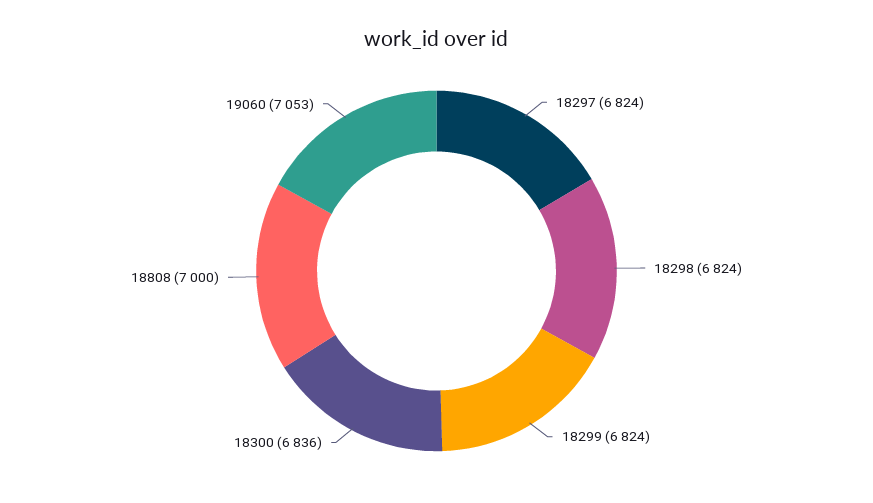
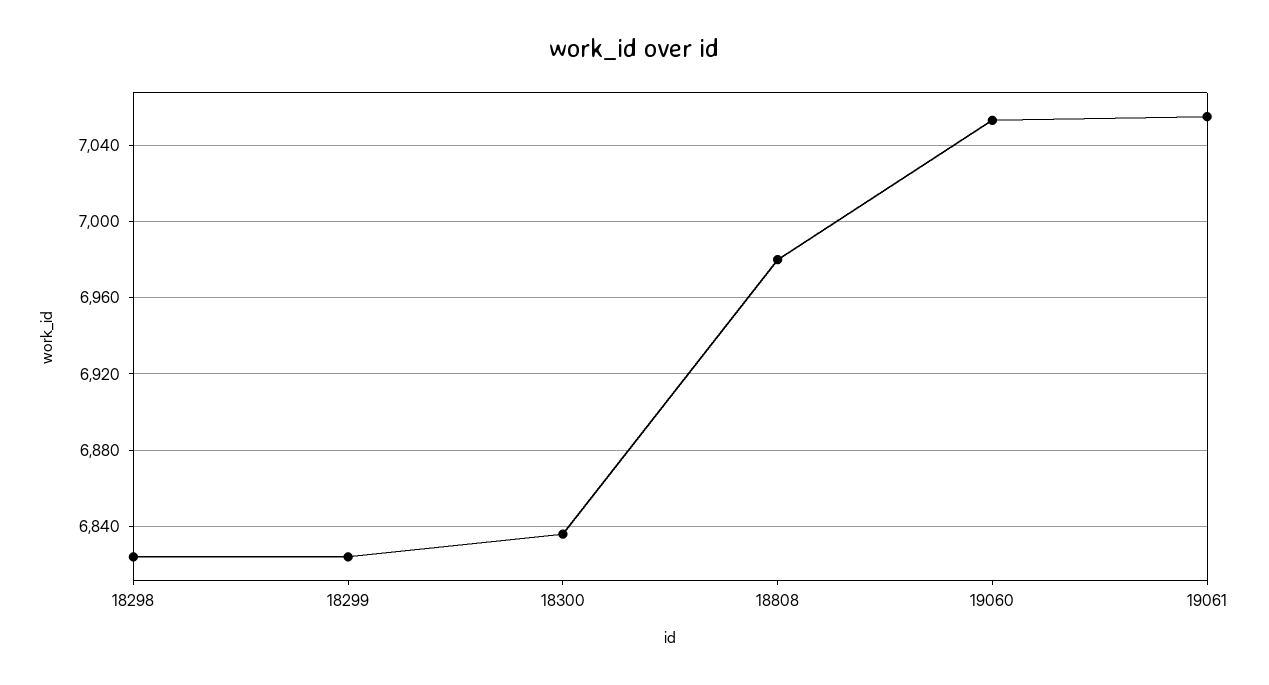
18297: 6824 -> none
18808: 7000 -> 6980
19061: none -> 7055

